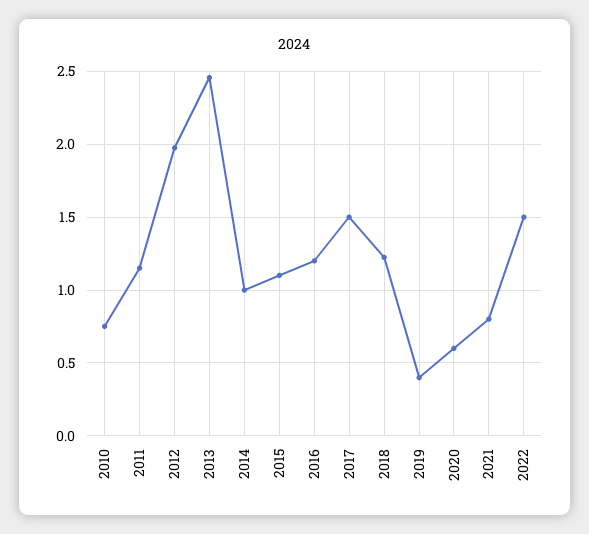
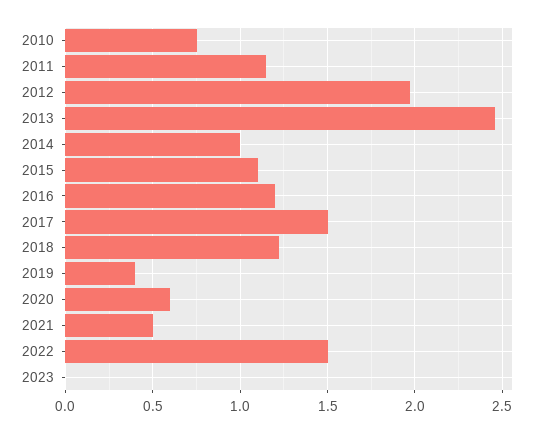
2021: 0.8 -> 0.5
2023: none -> 0

